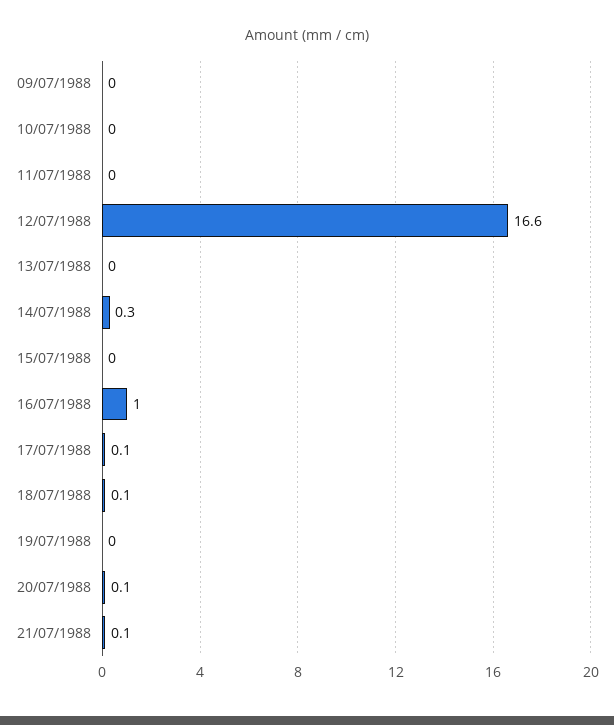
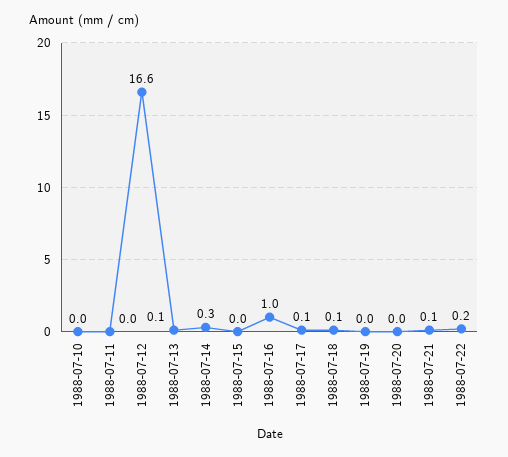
09/07/1988: 0 -> none
13/07/1988: 0 -> 0.1
20/07/1988: 0.1 -> 0
1988-07-22: none -> 0.2

